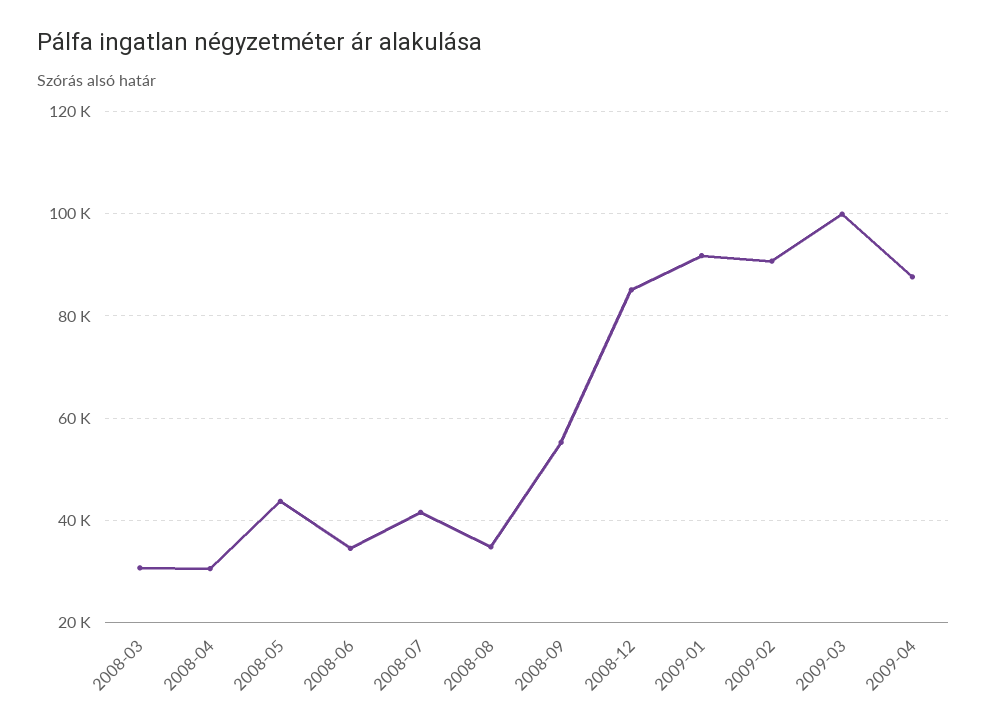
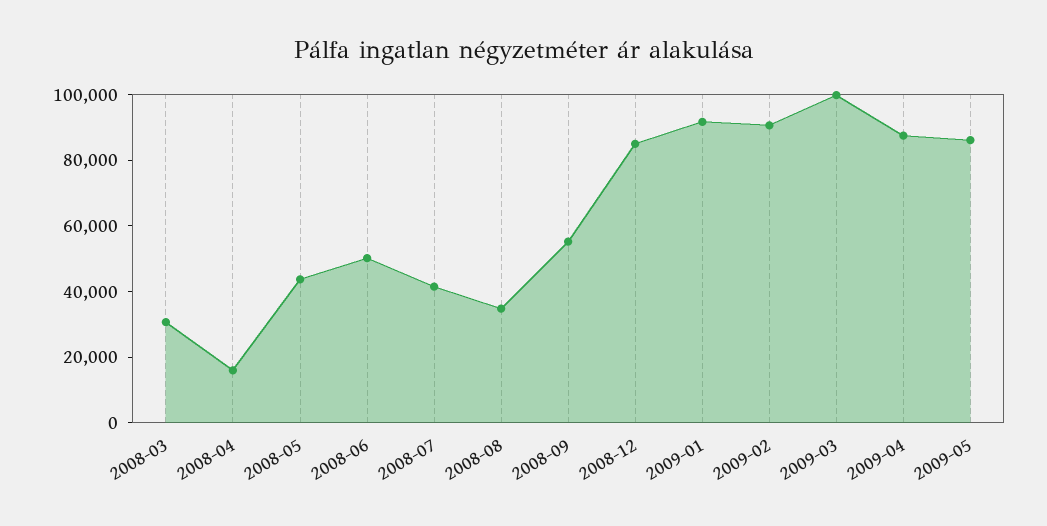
2008-04: 30000 -> 15000
2008-06: 34000 -> 50000
2009-05: none -> 85000

